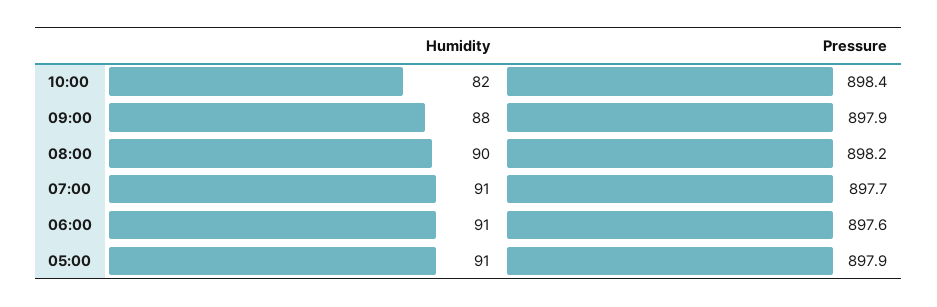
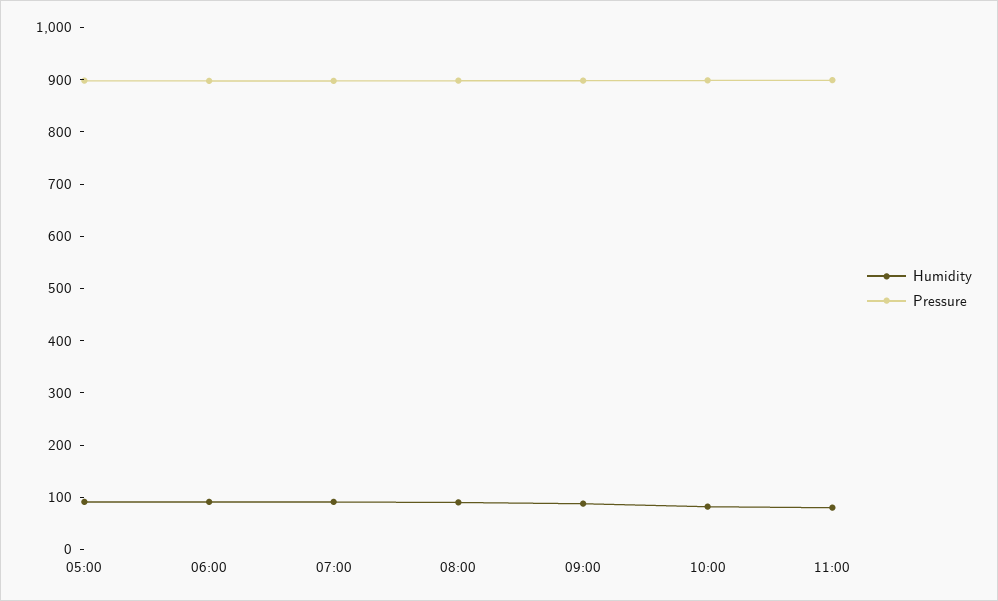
Humidity, 11:00: none -> 80
Pressure, 11:00: none -> 900

